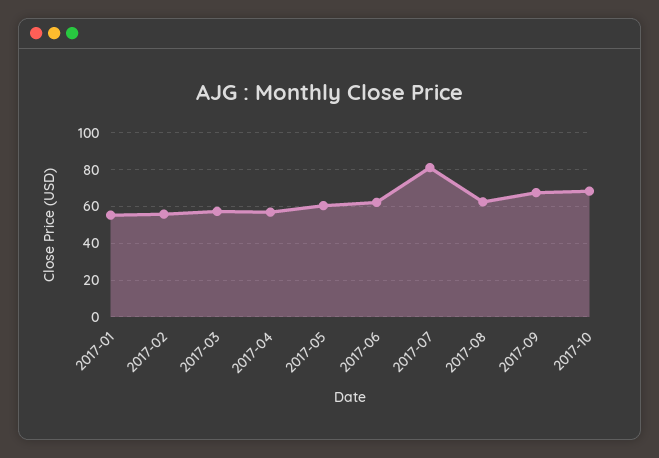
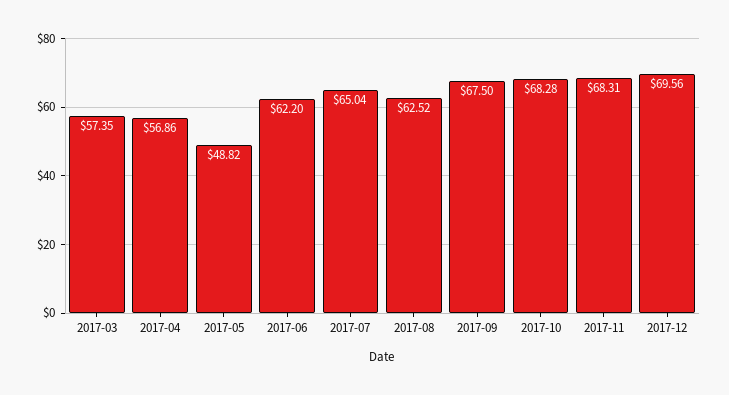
2017-01: 55 -> none
2017-02: 55 -> none
2017-05: 60 -> 48.82
2017-07: 80 -> 65.04
2017-11: none -> 68.31
2017-12: none -> 69.56

